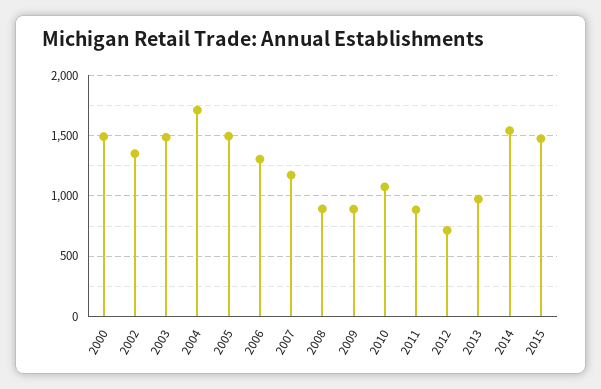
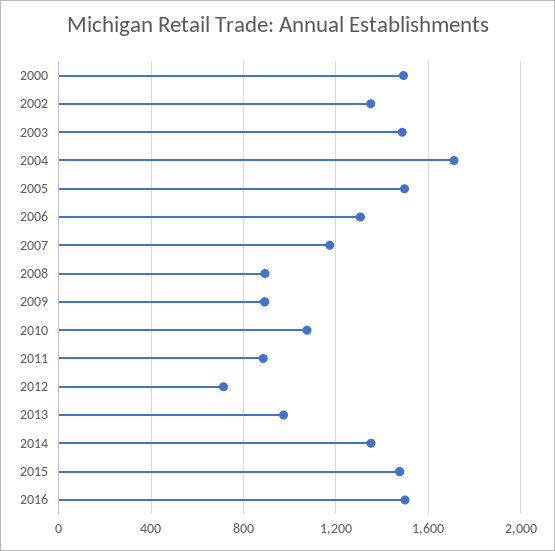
2014: 1550 -> 1350
2016: none -> 1500

